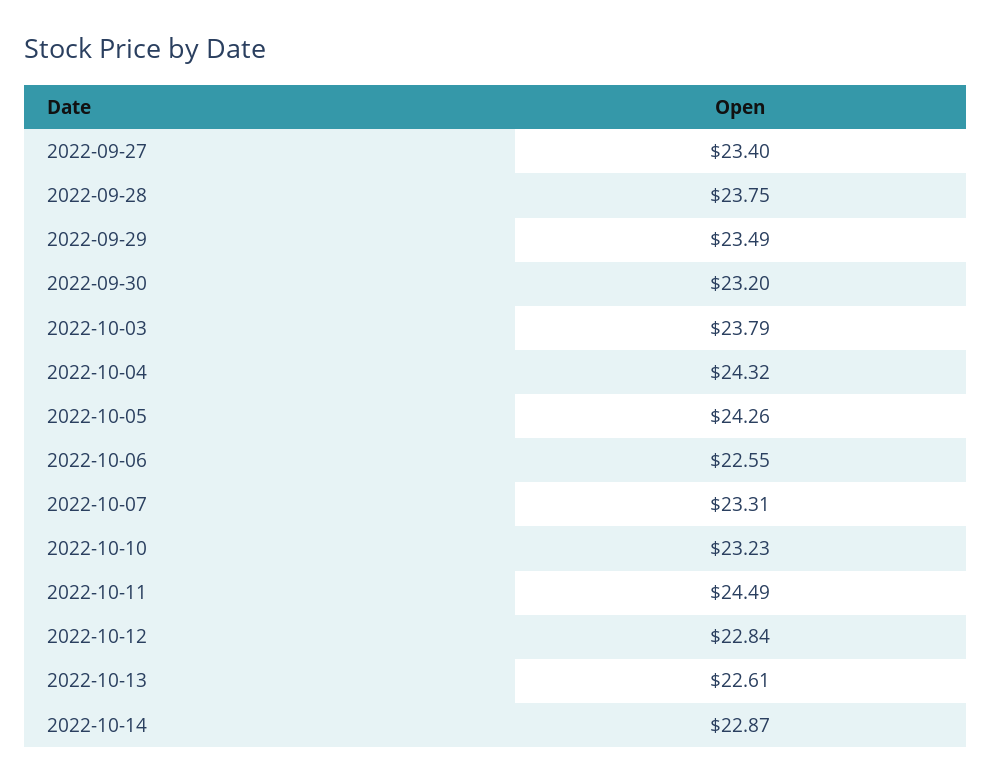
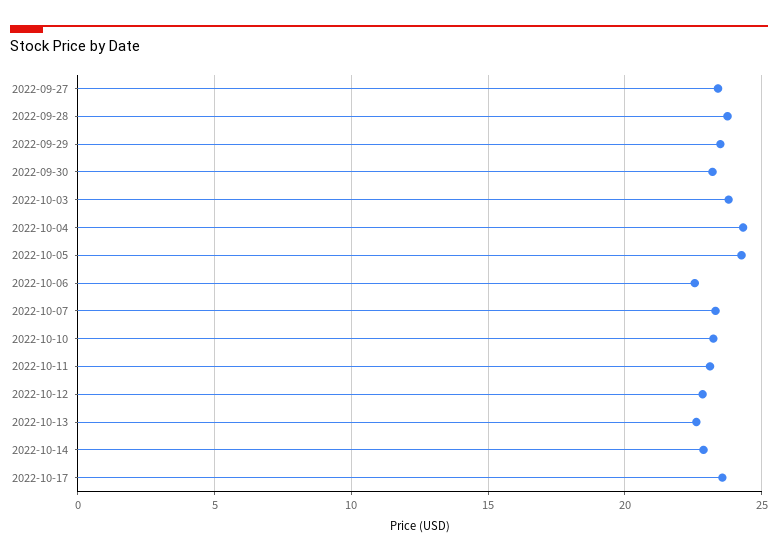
2022-10-11: 24.49 -> 23
2022-10-17: none -> 23.5

